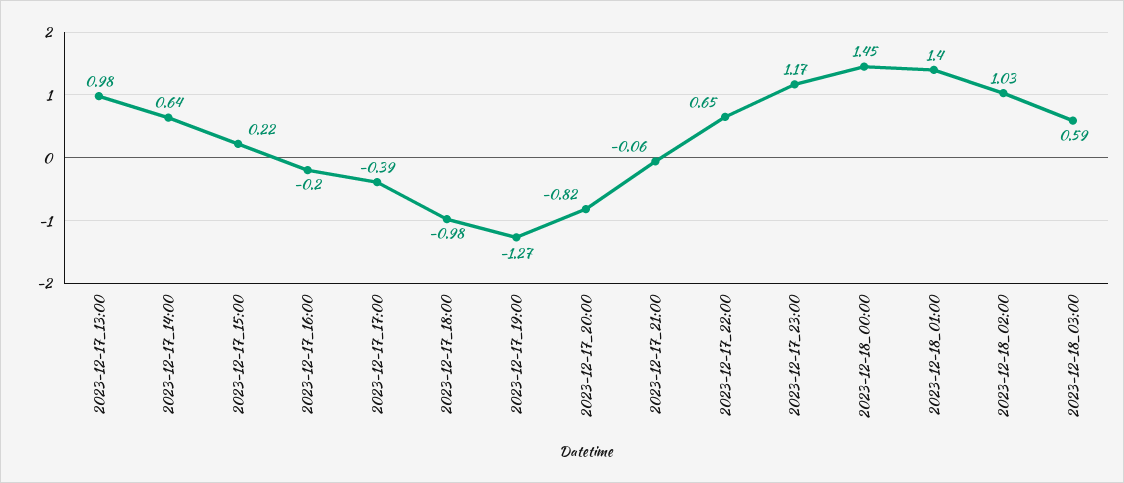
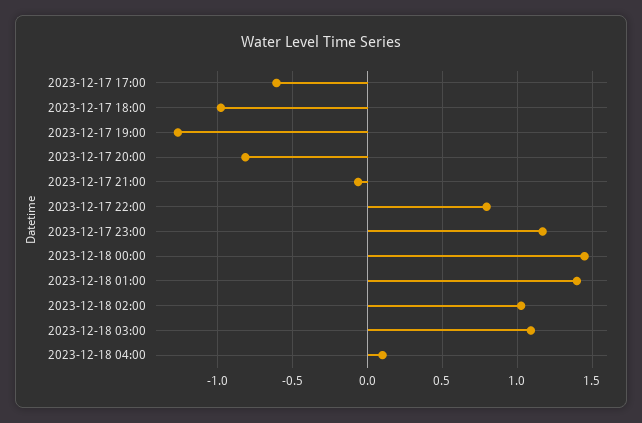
2023-12-17_13:00: 0.98 -> none
2023-12-17_14:00: 0.64 -> none
2023-12-17_15:00: 0.22 -> none
2023-12-17_16:00: -0.2 -> none
2023-12-17_17:00: -0.39 -> -0.6
2023-12-17_22:00: 0.65 -> 0.8
2023-12-18_03:00: 0.59 -> 1.1
2023-12-18 04:00: none -> 0.1

